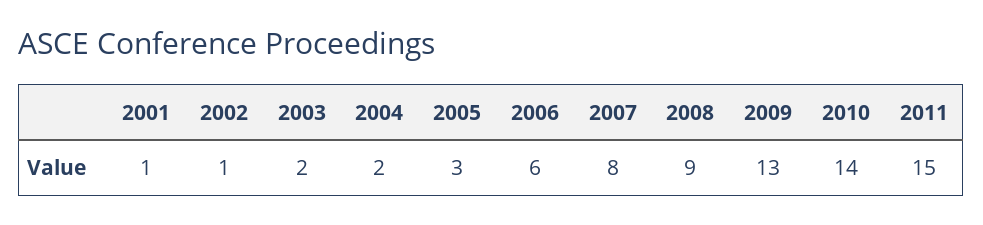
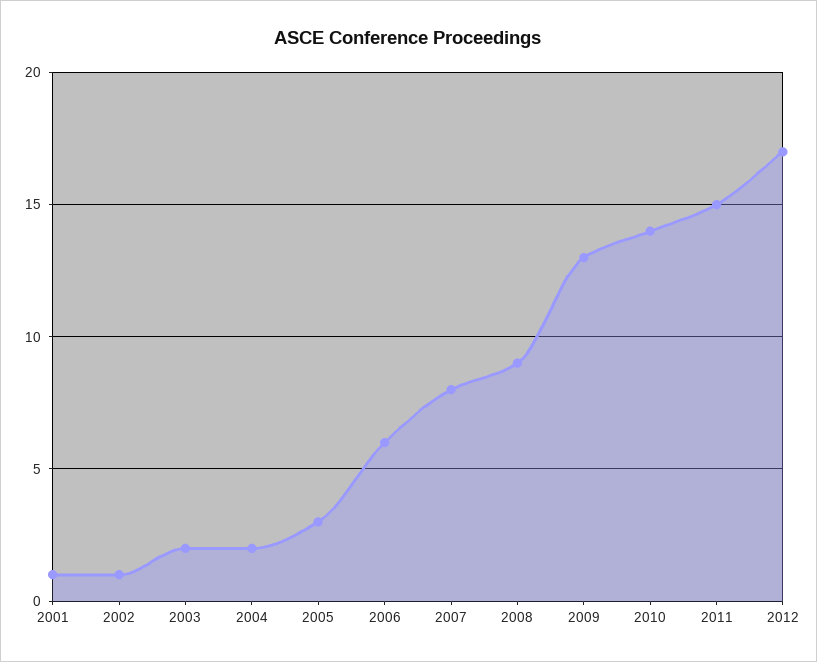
2012: none -> 17

